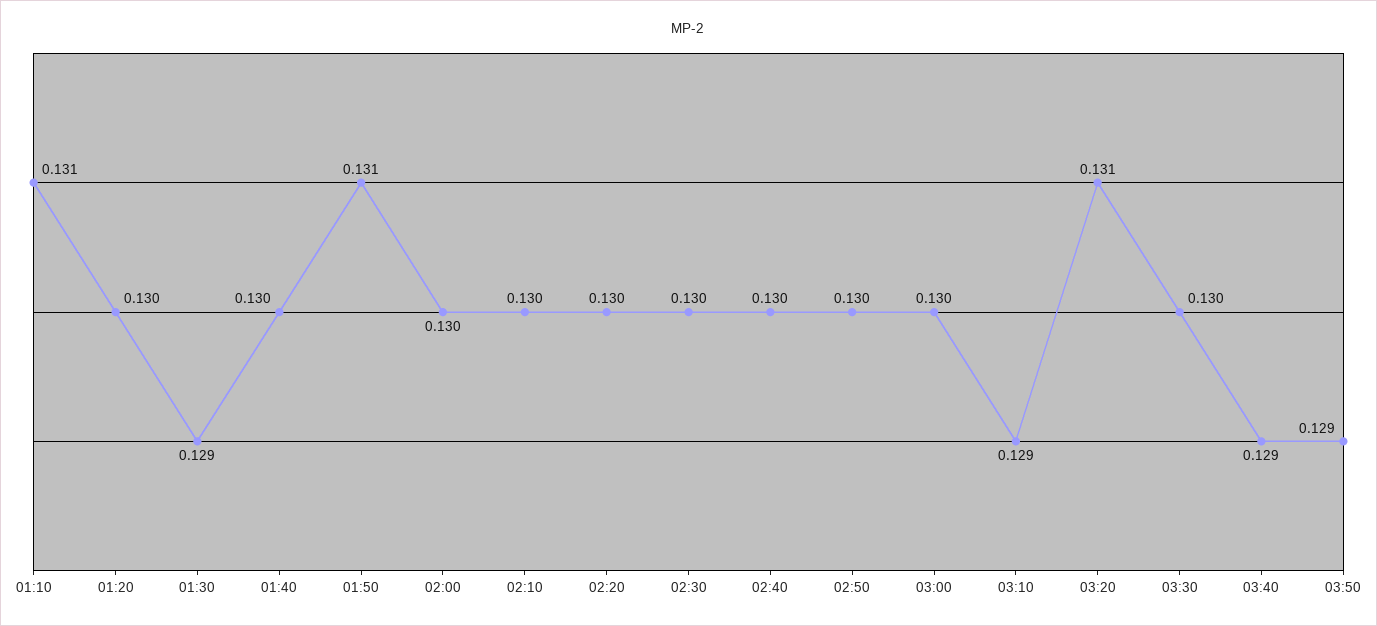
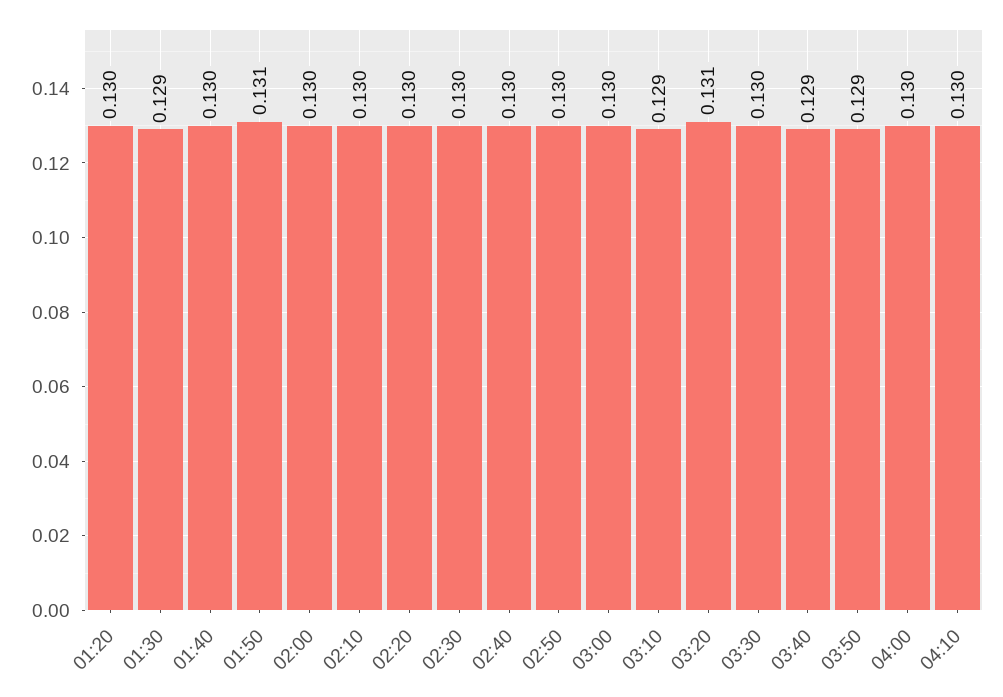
01:10: 0.131 -> none
04:00: none -> 0.13
04:10: none -> 0.13

